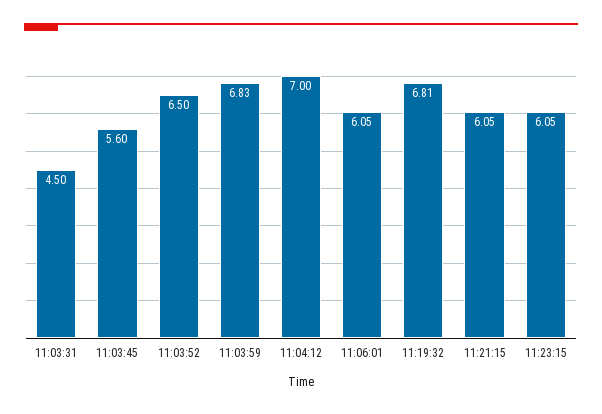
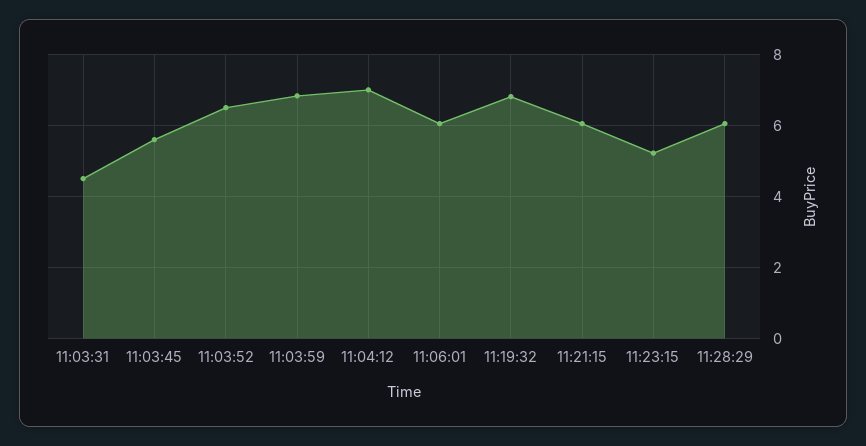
11:23:15: 6.05 -> 5.2
11:28:29: none -> 6

